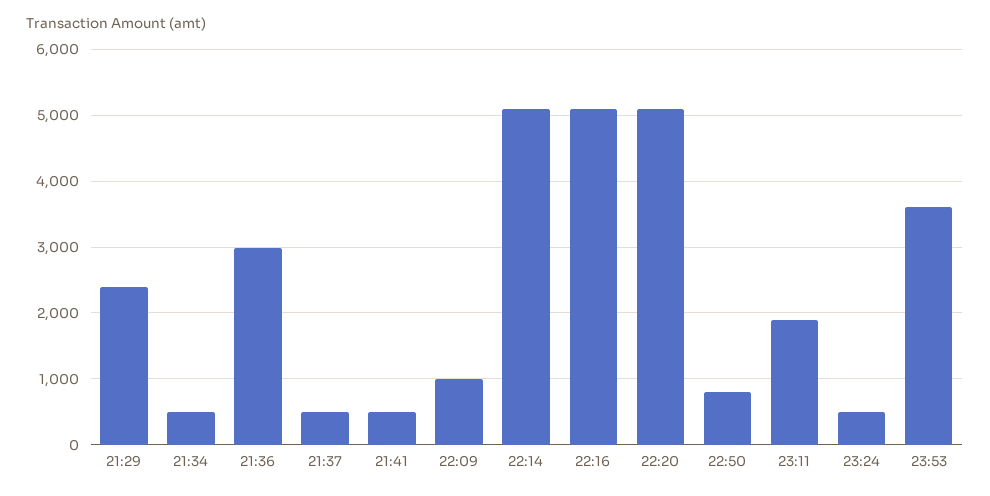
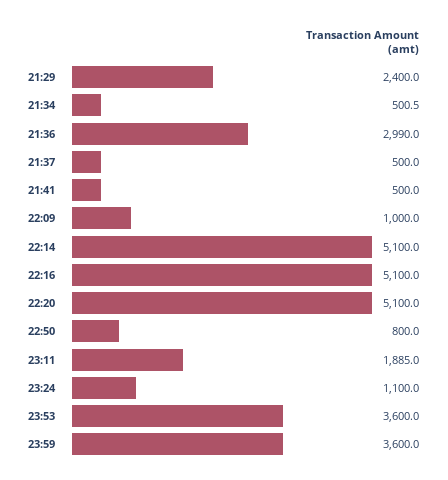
23:24: 500 -> 1100
23:59: none -> 3600

